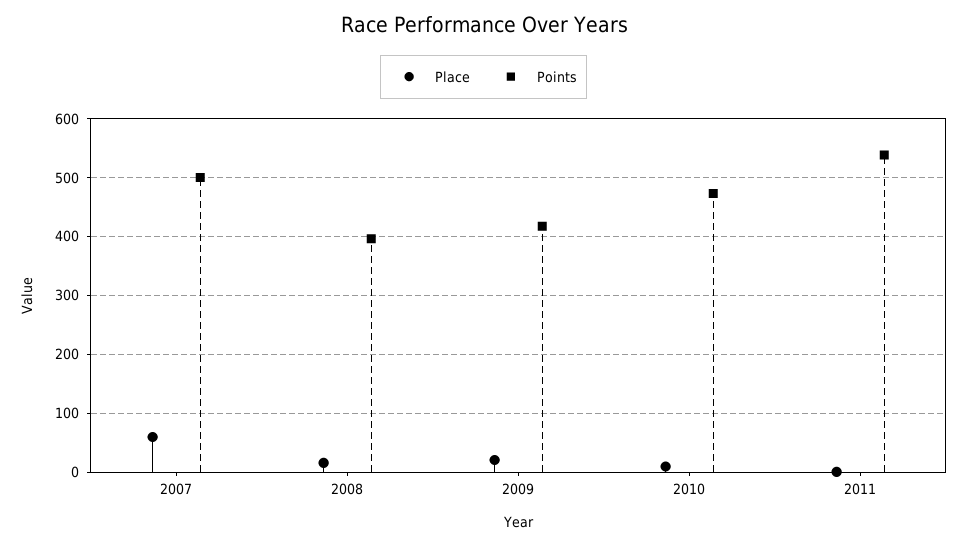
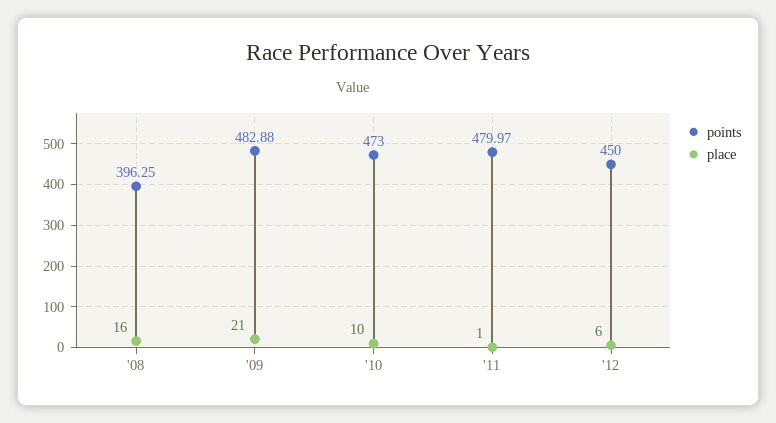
Place, 2007: 60 -> none
Points, 2007: 500 -> none
Points, 2009: 420 -> 482.88
Points, 2011: 540 -> 479.97
Points, '12: none -> 450
Place, '12: none -> 6

